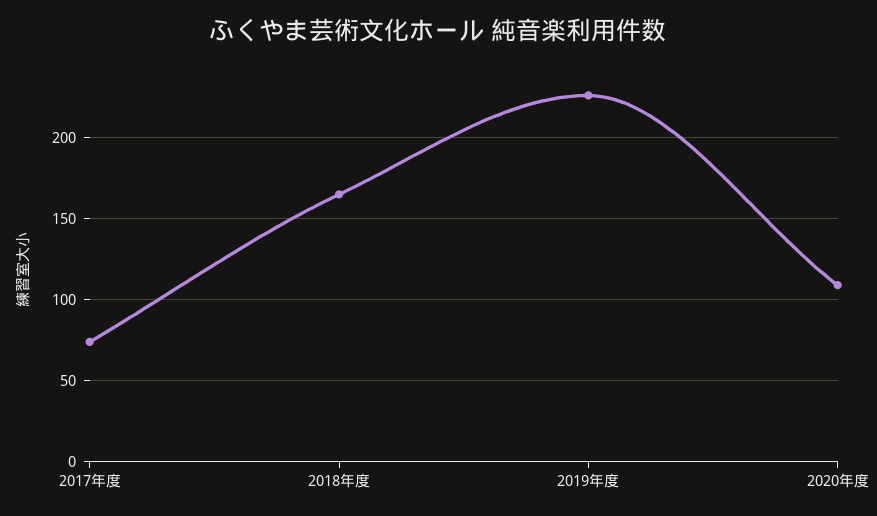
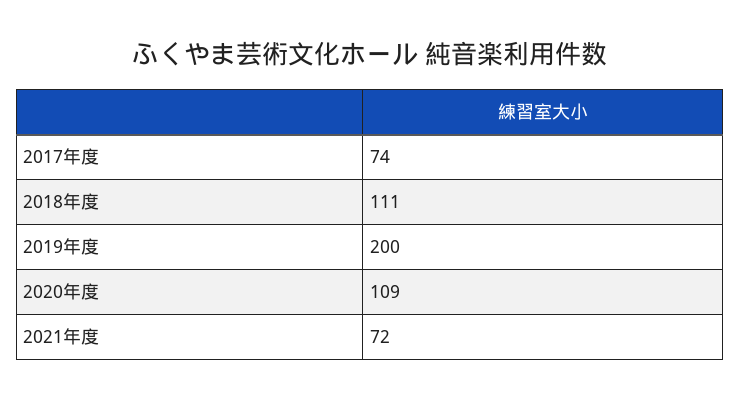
2018年度: 165 -> 111
2019年度: 225 -> 200
2021年度: none -> 72

